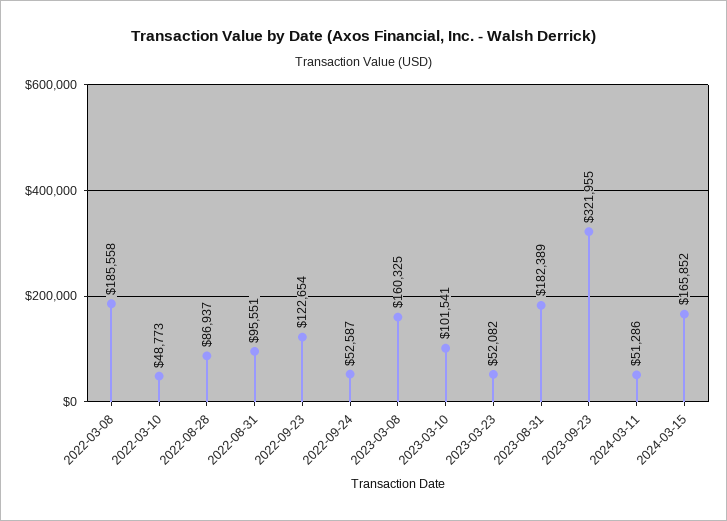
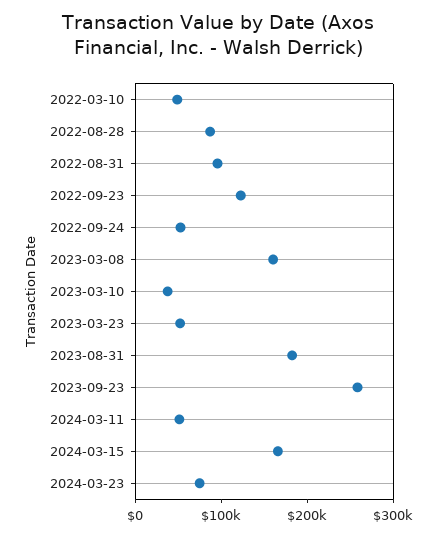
2022-03-08: 185558 -> none
2023-03-10: 101541 -> 40000
2023-09-23: 321955 -> 260000
2024-03-23: none -> 80000

